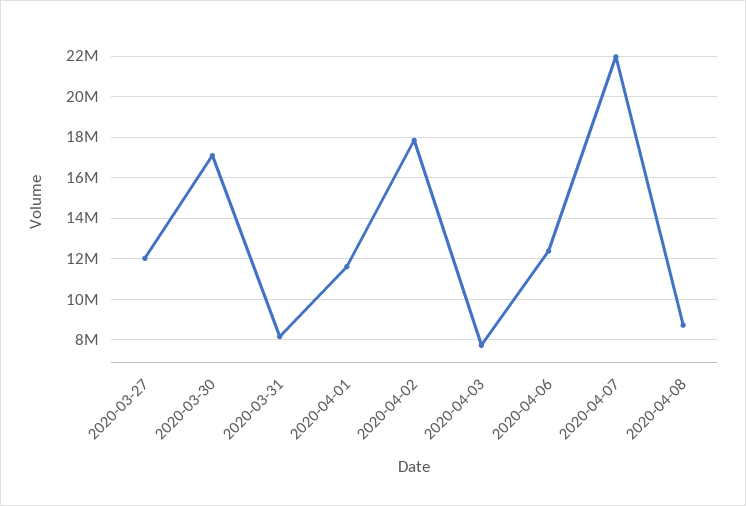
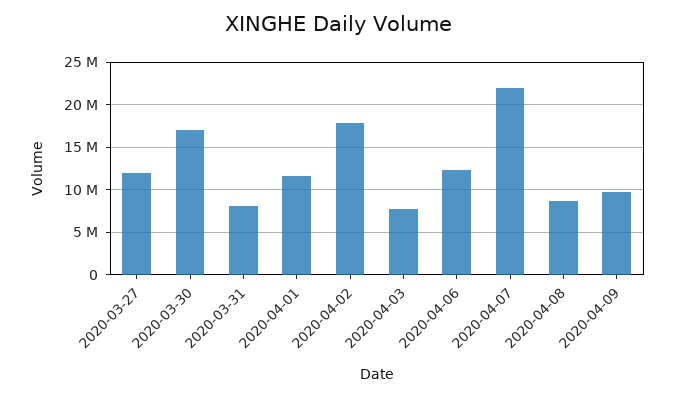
2020-04-09: none -> 10000000

